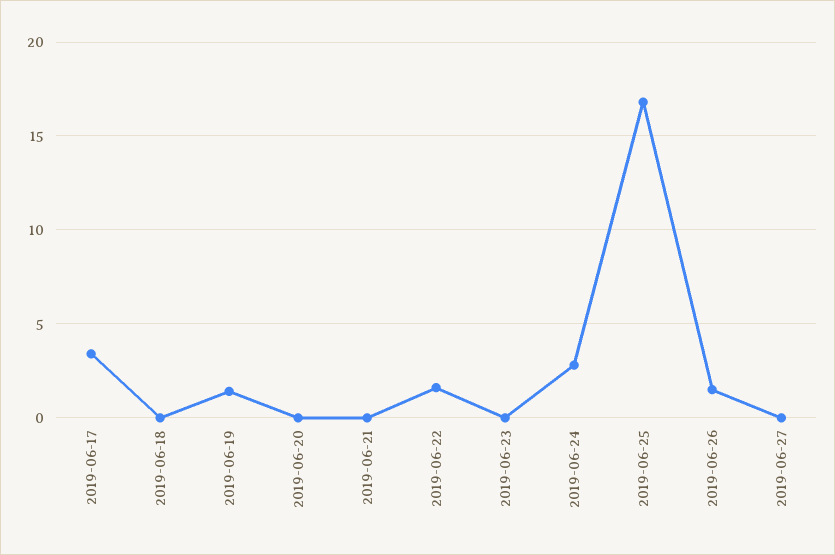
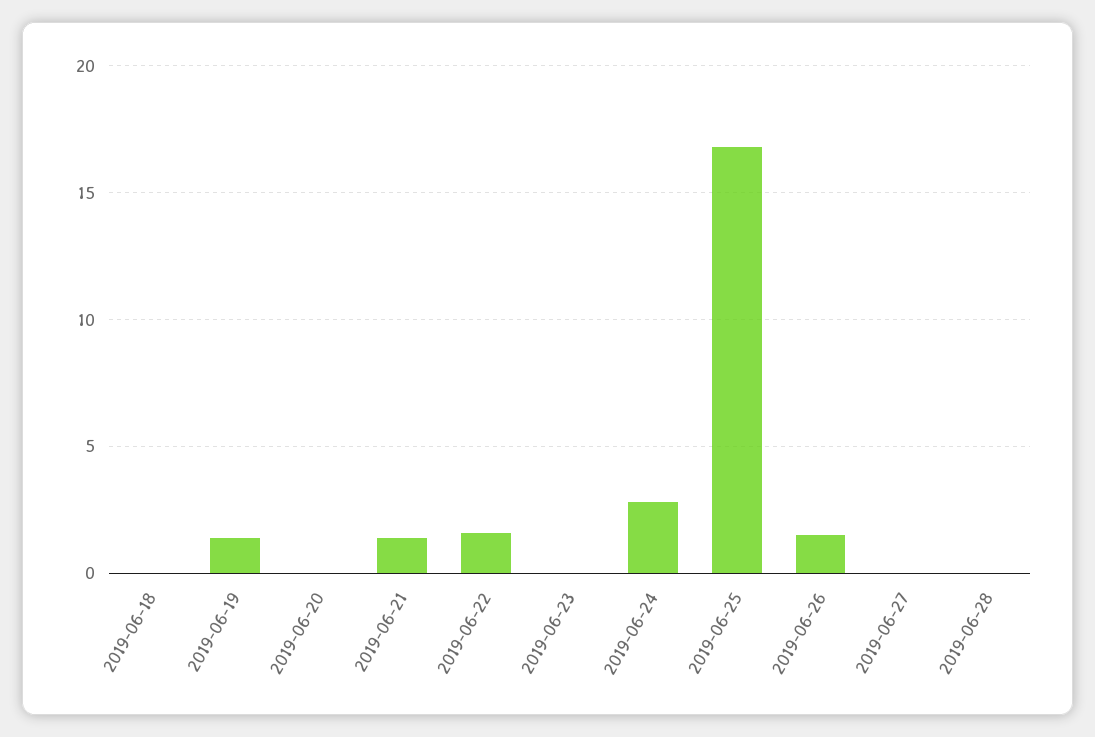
2019-06-17: 3.5 -> none
2019-06-21: 0 -> 1.5
2019-06-28: none -> 0

